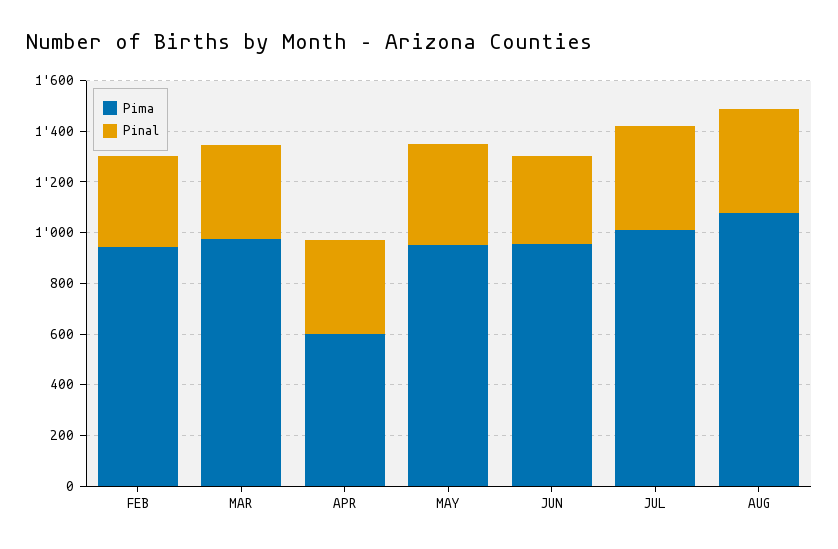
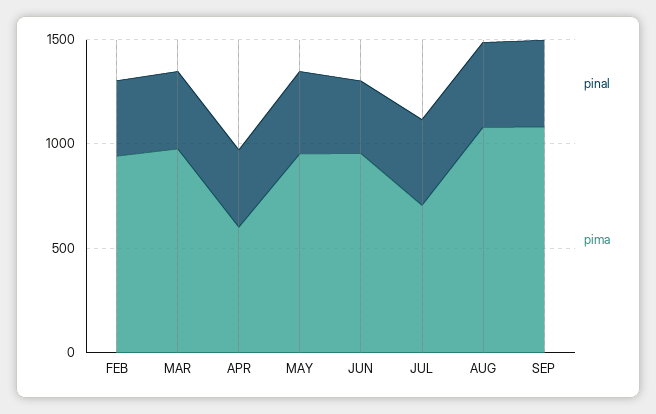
Pima, JUL: 1000 -> 700
Pinal, SEP: none -> 400
Pima, SEP: none -> 1100

